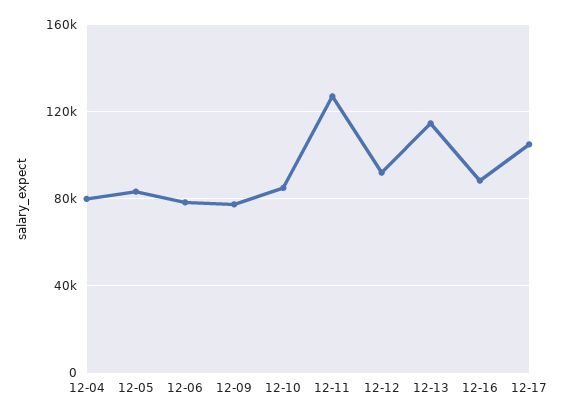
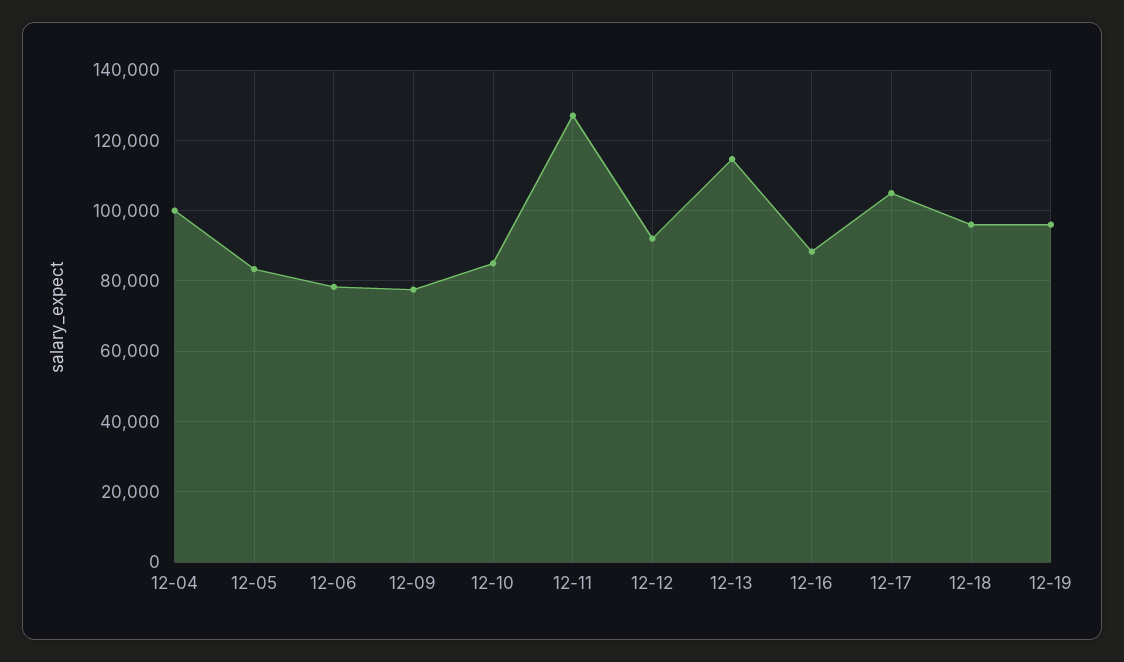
12-04: 80000 -> 100000
12-18: none -> 96000
12-19: none -> 96000

